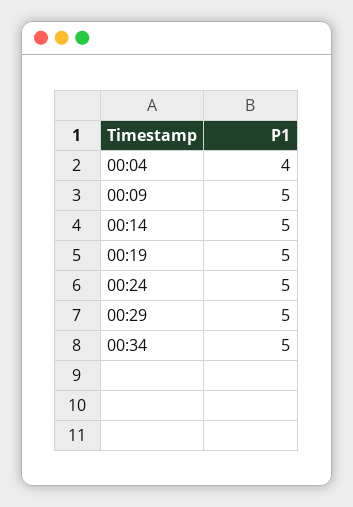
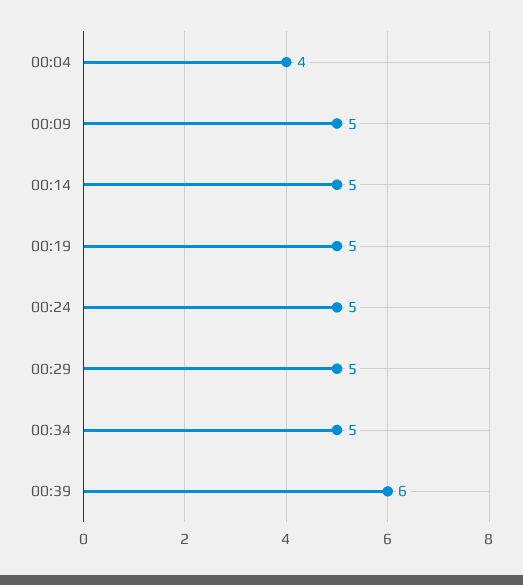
00:39: none -> 6

